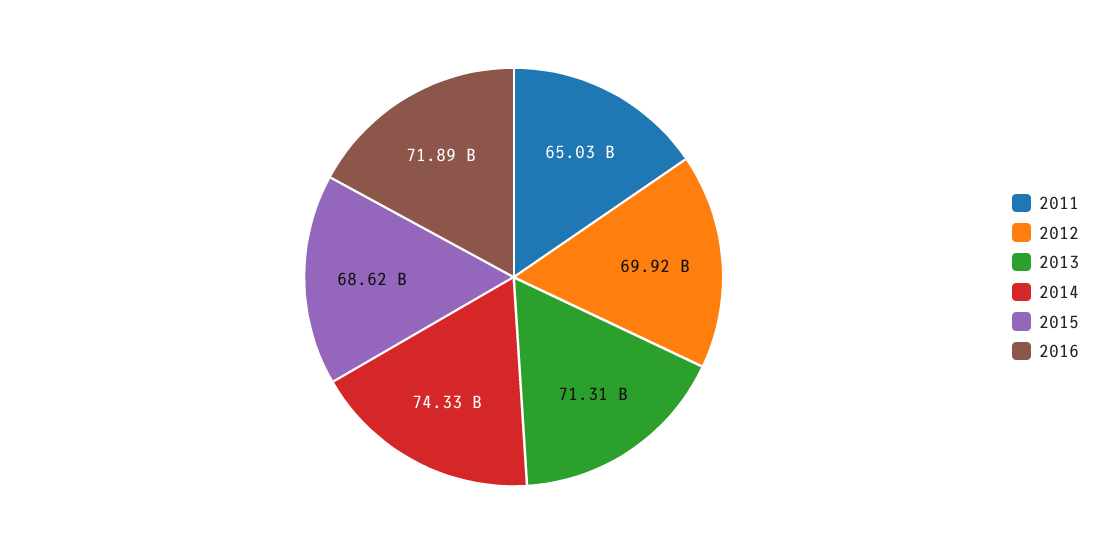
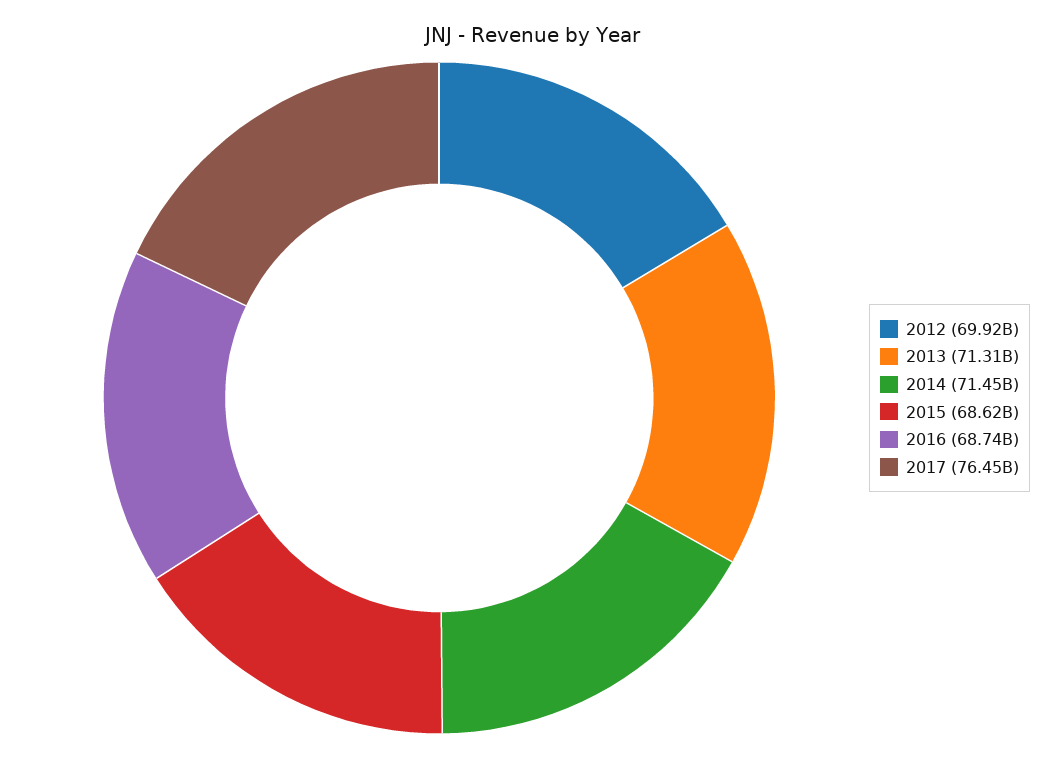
2011: 65030000000 -> none
2014: 74330000000 -> 71450000000
2016: 71890000000 -> 68740000000
2017: none -> 76450000000

